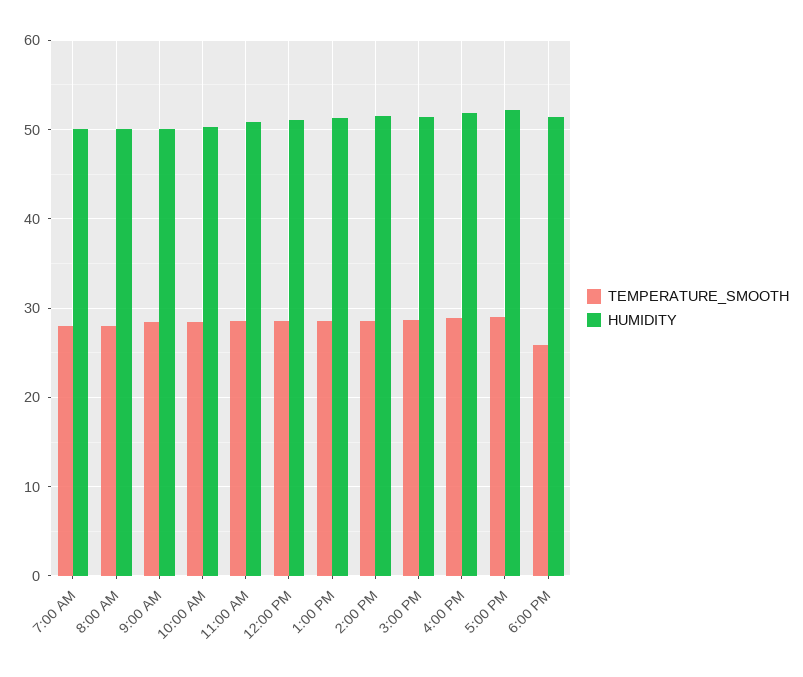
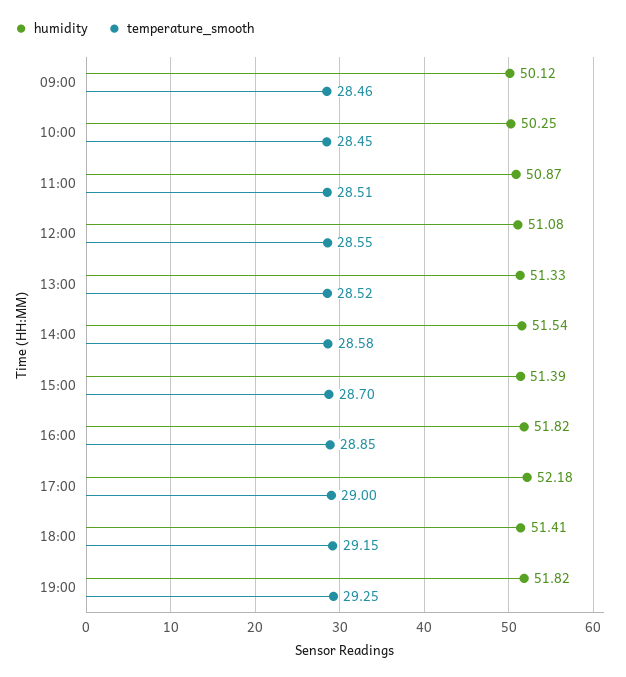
TEMPERATURE_SMOOTH, 7:00 AM: 28 -> none
HUMIDITY, 7:00 AM: 50 -> none
TEMPERATURE_SMOOTH, 8:00 AM: 28 -> none
HUMIDITY, 8:00 AM: 50 -> none
TEMPERATURE_SMOOTH, 6:00 PM: 26 -> 29.15
HUMIDITY, 19:00: none -> 51.82
TEMPERATURE_SMOOTH, 19:00: none -> 29.25

